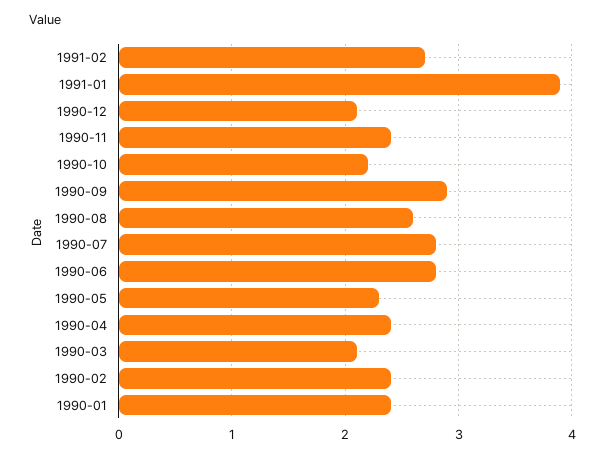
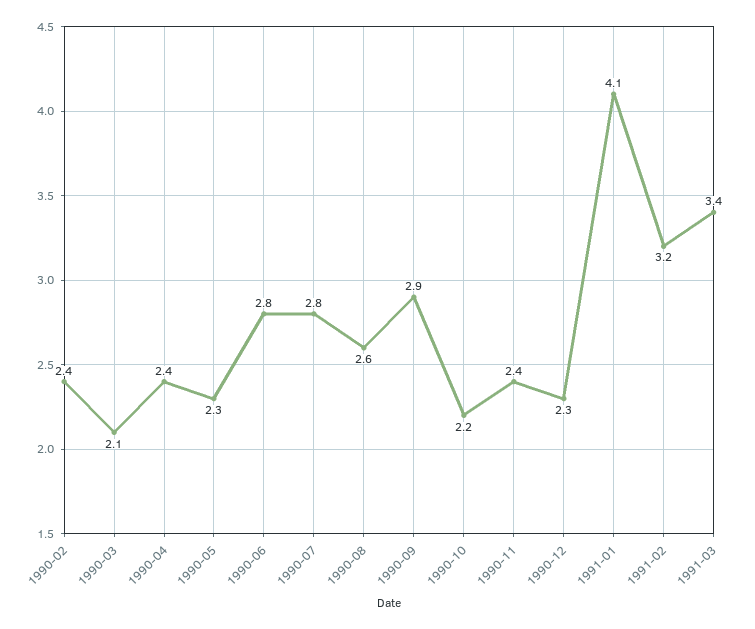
1991-02: 2.7 -> 3.2
1991-01: 3.9 -> 4.1
1990-12: 2.1 -> 2.3
1990-01: 2.4 -> none
1991-03: none -> 3.4

